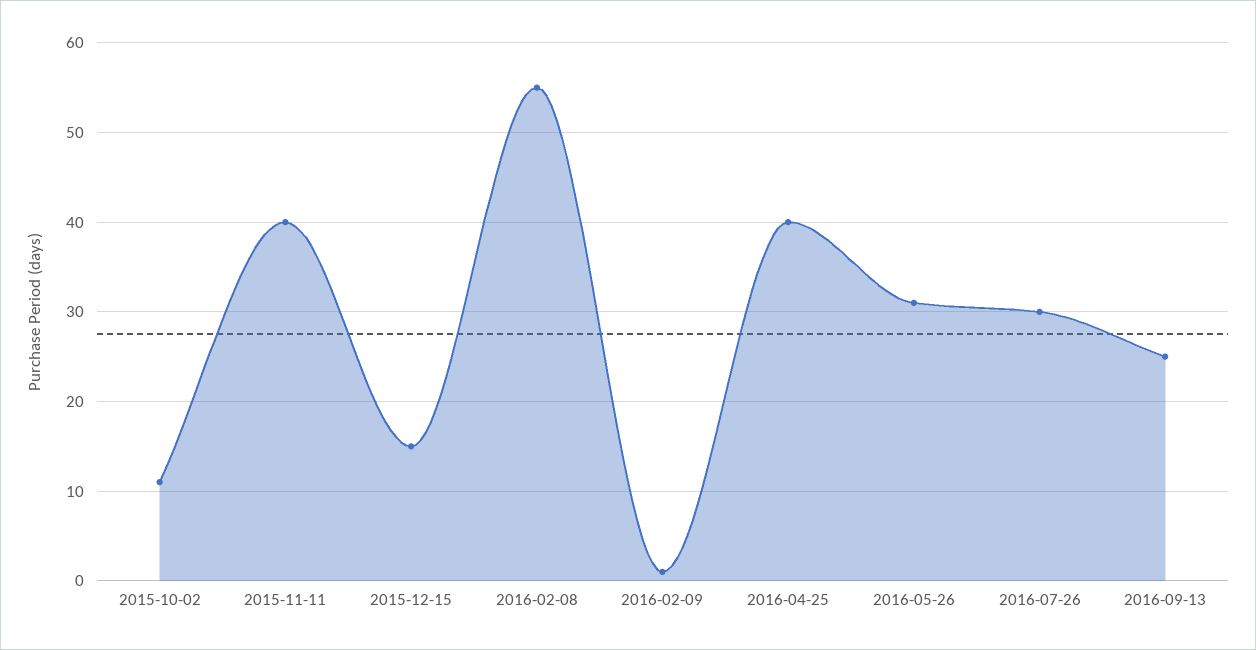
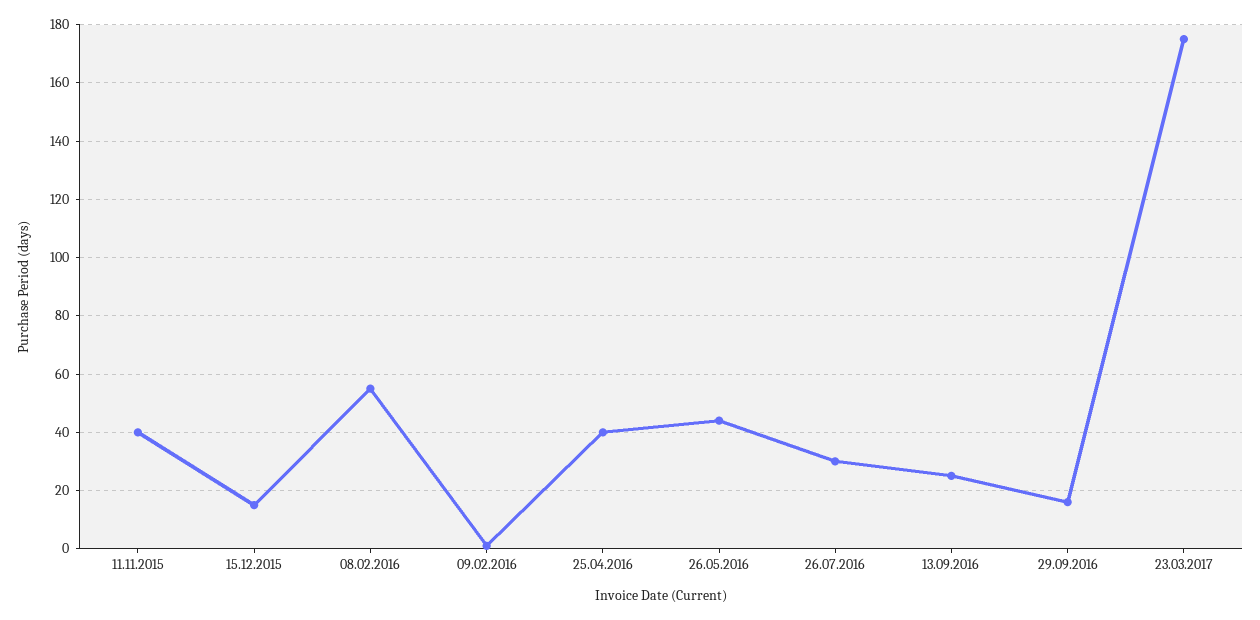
2015-10-02: 11 -> none
2016-05-26: 31 -> 45
29.09.2016: none -> 15
23.03.2017: none -> 175

